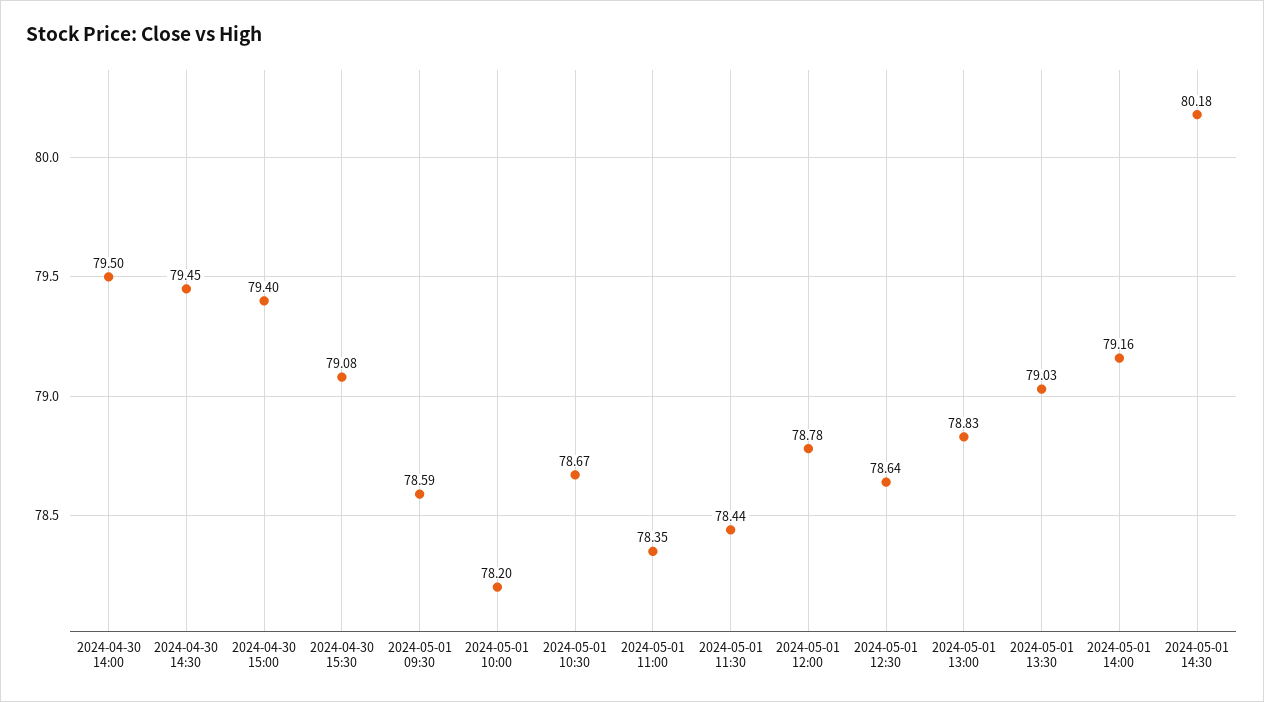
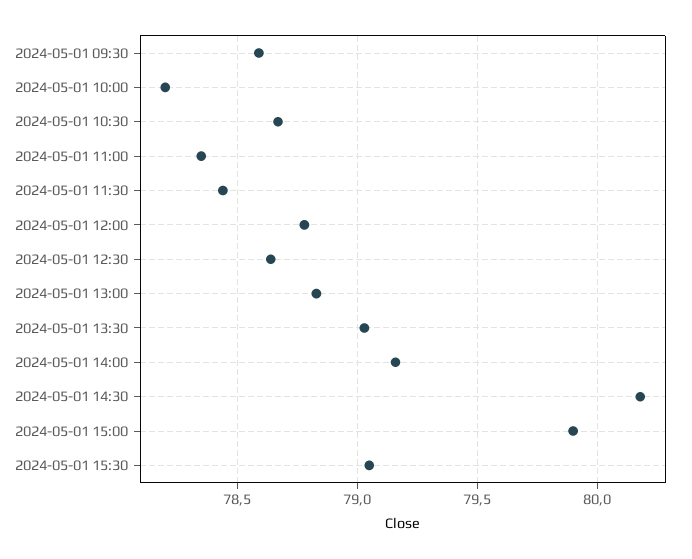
2024-04-30 14:00: 79.5 -> none
2024-04-30 14:30: 79.45 -> none
2024-04-30 15:00: 79.4 -> none
2024-04-30 15:30: 79.08 -> none
2024-05-01 15:00: none -> 79.9
2024-05-01 15:30: none -> 79.05

